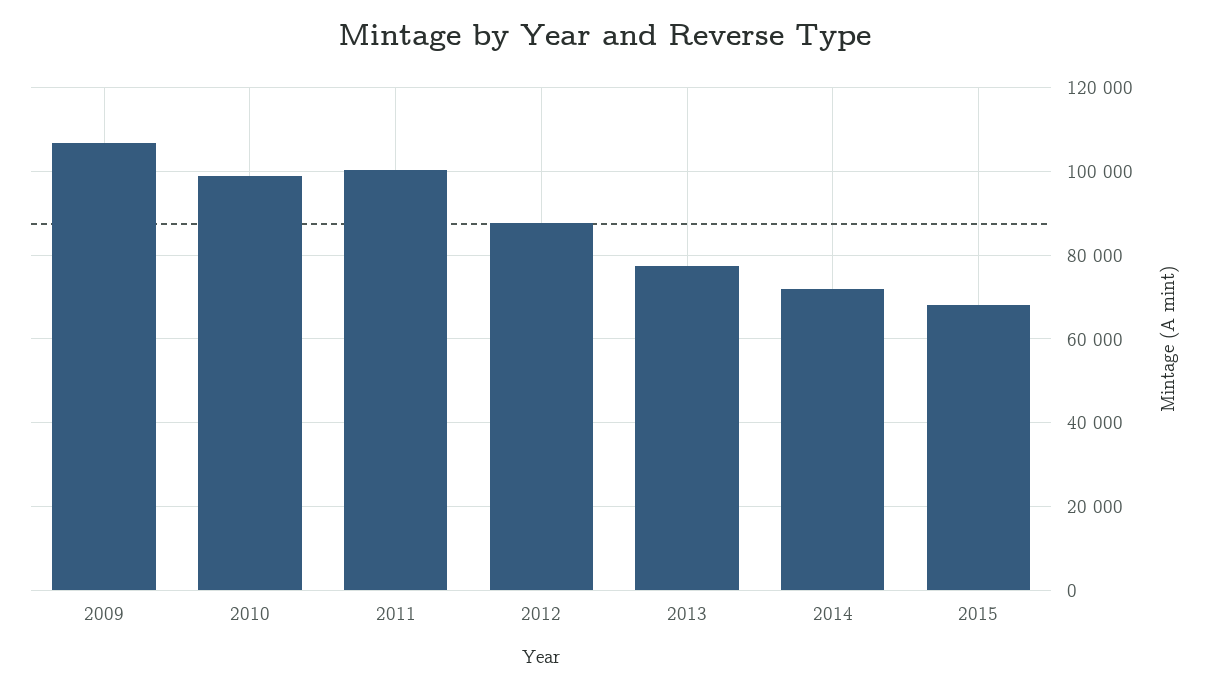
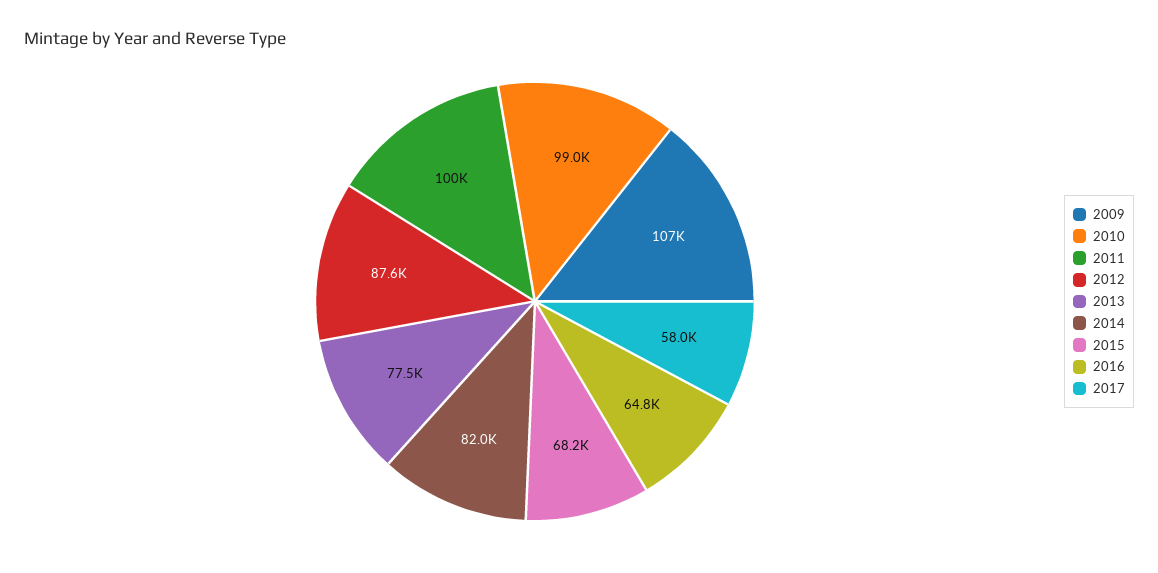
2014: 72000 -> 82000
2016: none -> 64800
2017: none -> 58000

